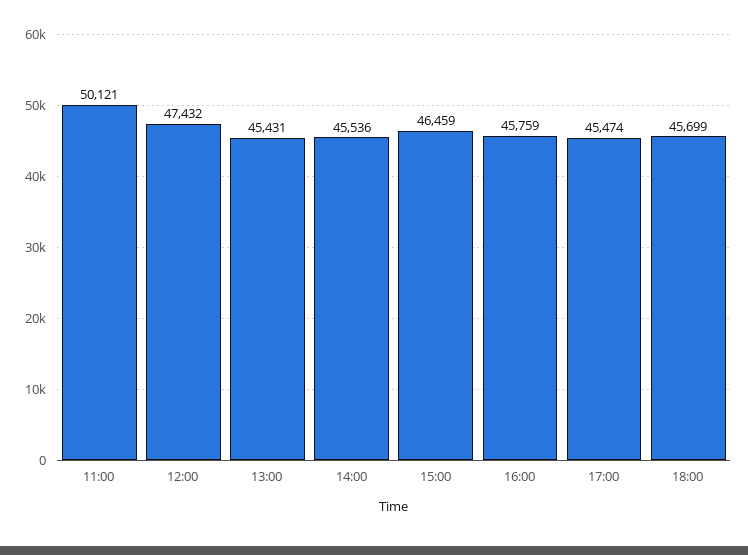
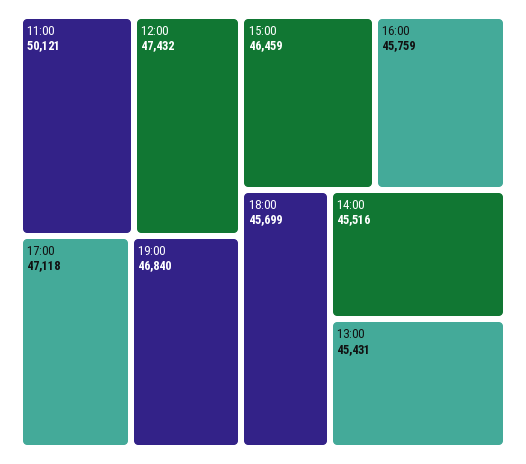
14:00: 45536 -> 45516
17:00: 45474 -> 47118
19:00: none -> 46840

